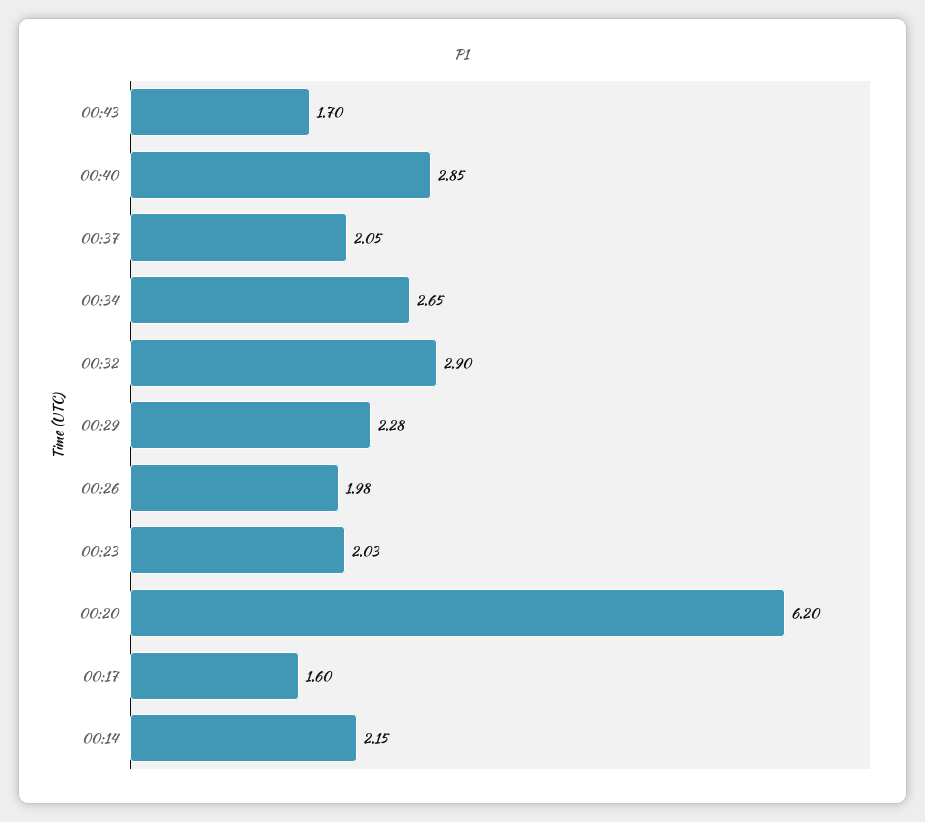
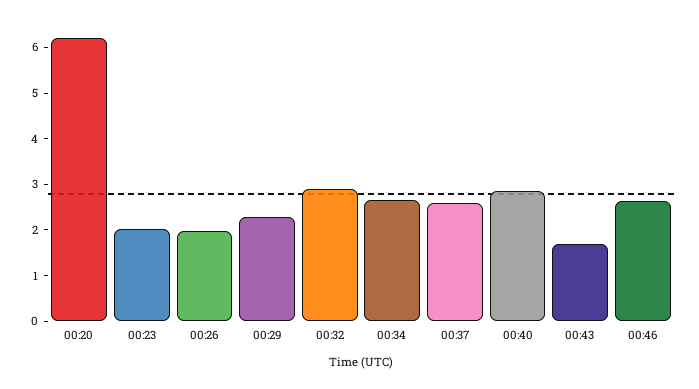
00:37: 2.05 -> 2.6
00:17: 1.6 -> none
00:14: 2.15 -> none
00:46: none -> 2.6

